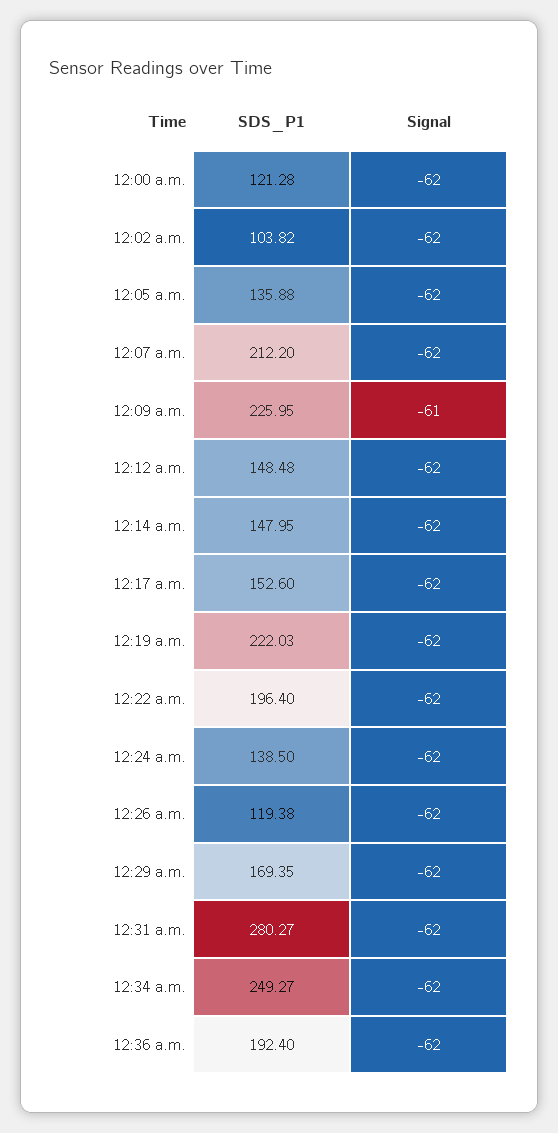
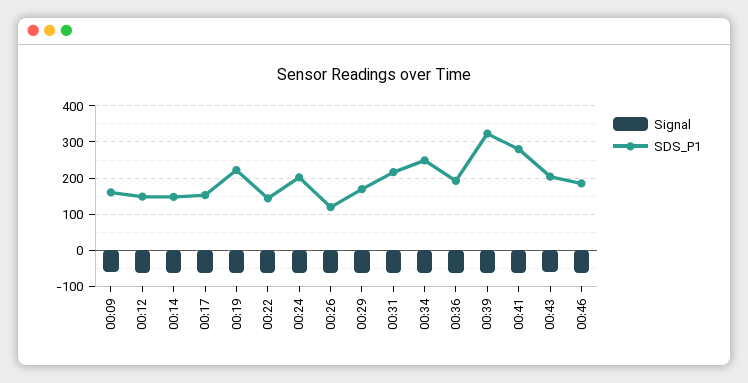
SDS_P1, 12:00 a.m.: 121.28 -> none
Signal, 12:00 a.m.: -62 -> none
SDS_P1, 12:02 a.m.: 103.82 -> none
Signal, 12:02 a.m.: -62 -> none
SDS_P1, 12:05 a.m.: 135.88 -> none
Signal, 12:05 a.m.: -62 -> none
SDS_P1, 12:07 a.m.: 212.2 -> none
Signal, 12:07 a.m.: -62 -> none
SDS_P1, 12:09 a.m.: 225.95 -> 160
SDS_P1, 12:22 a.m.: 196.4 -> 140
SDS_P1, 12:24 a.m.: 138.5 -> 200
SDS_P1, 12:31 a.m.: 280.27 -> 220
Signal, 00:39: none -> -60
SDS_P1, 00:39: none -> 320
Signal, 00:41: none -> -60
SDS_P1, 00:41: none -> 280
Signal, 00:43: none -> -60
SDS_P1, 00:43: none -> 200
Signal, 00:46: none -> -60
SDS_P1, 00:46: none -> 180

